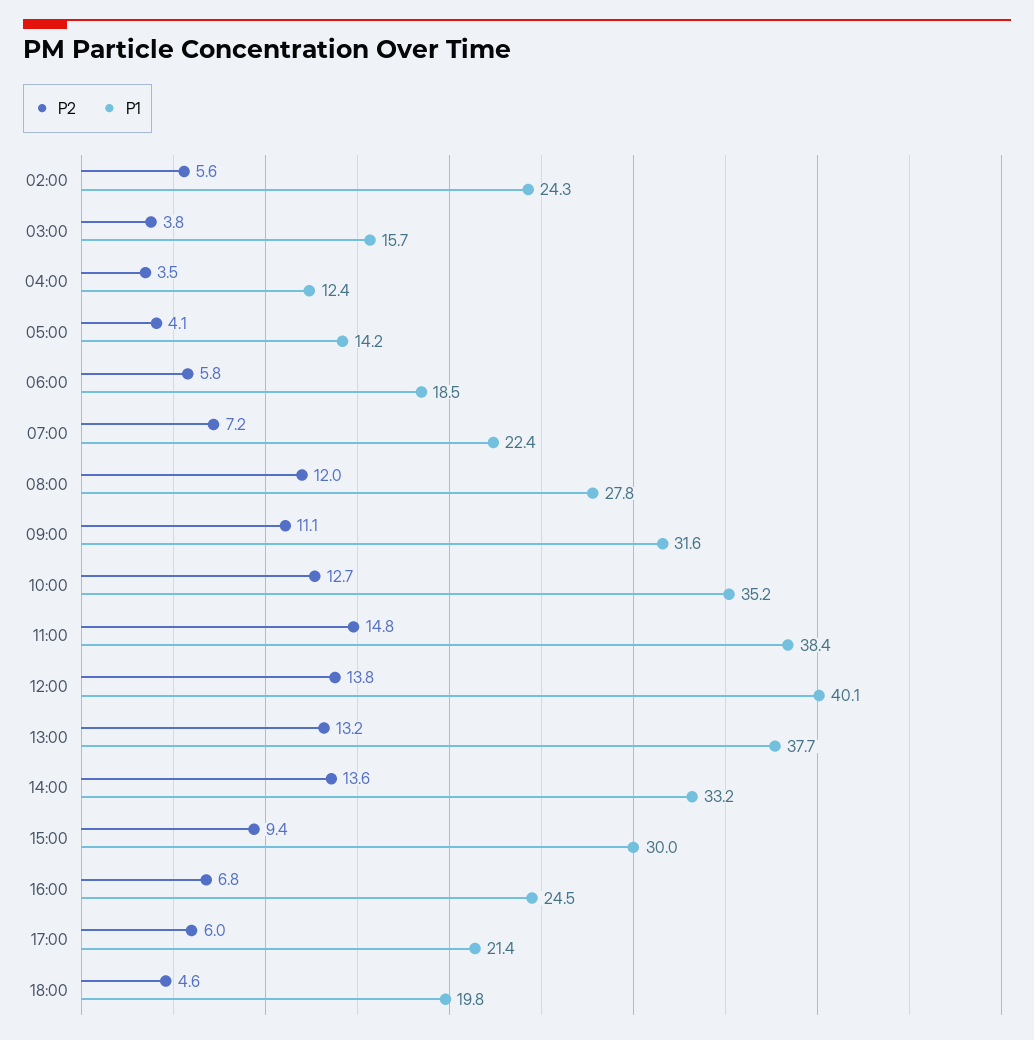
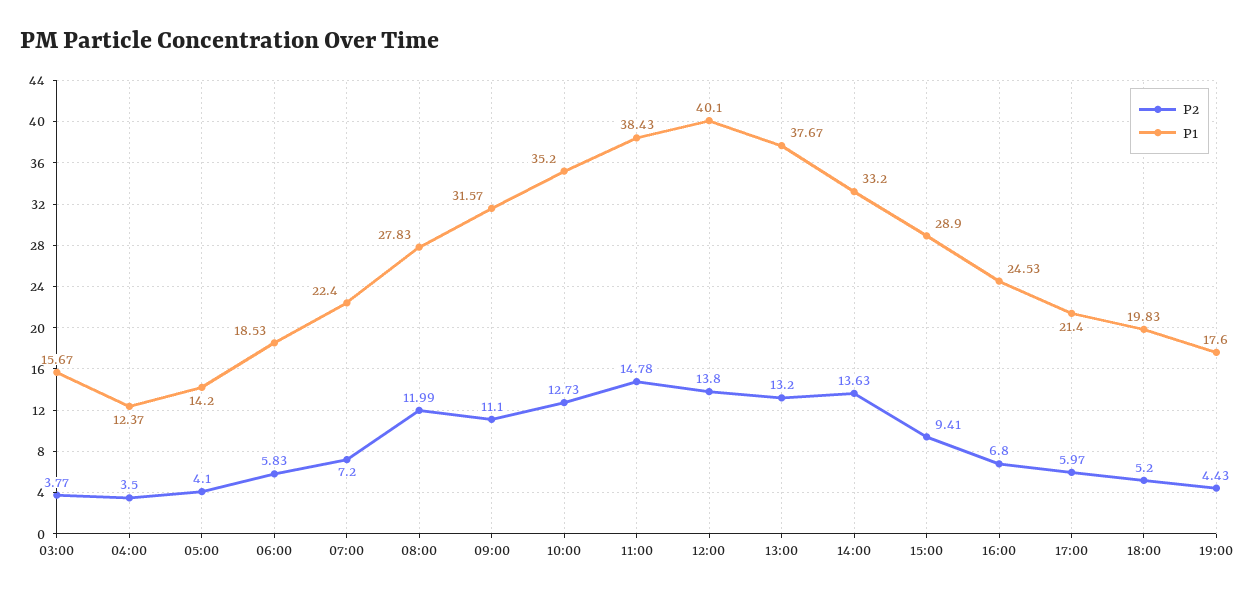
P2, 02:00: 5.6 -> none
P1, 02:00: 24.3 -> none
P1, 15:00: 30 -> 28.9
P2, 18:00: 4.6 -> 5.2
P2, 19:00: none -> 4.43
P1, 19:00: none -> 17.6

